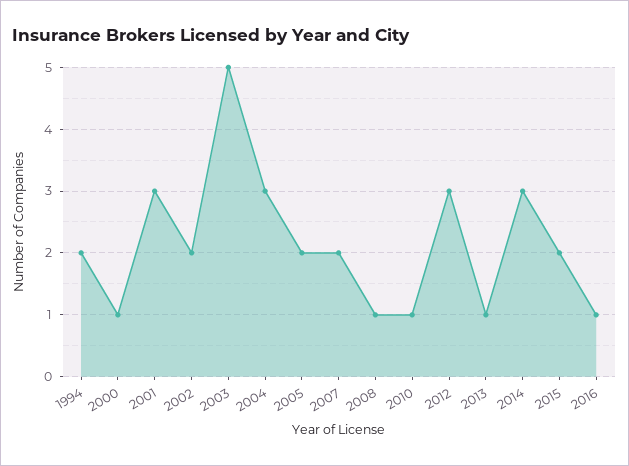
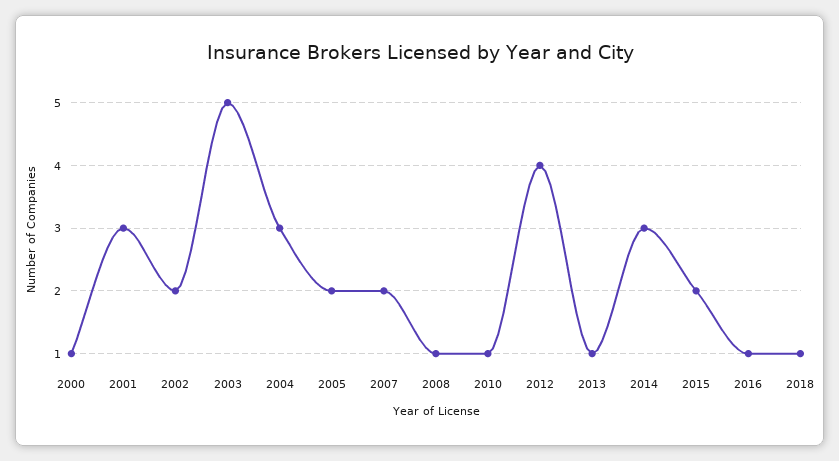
1994: 2 -> none
2012: 3 -> 4
2018: none -> 1

